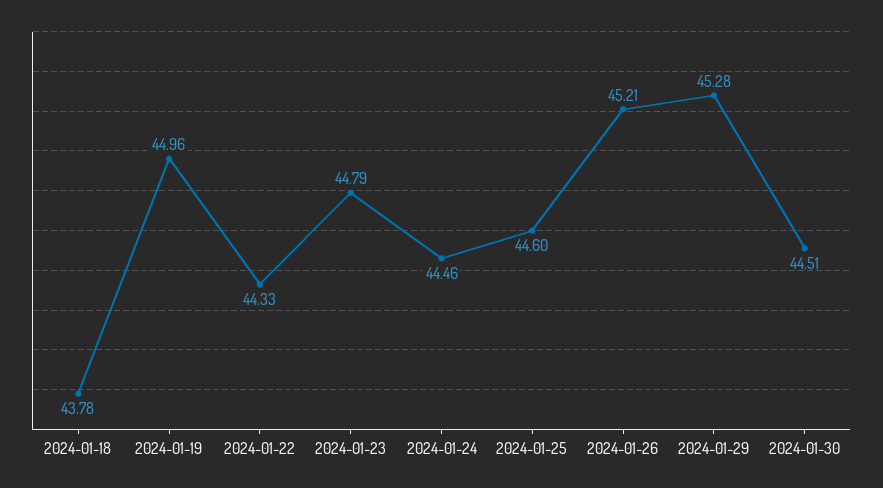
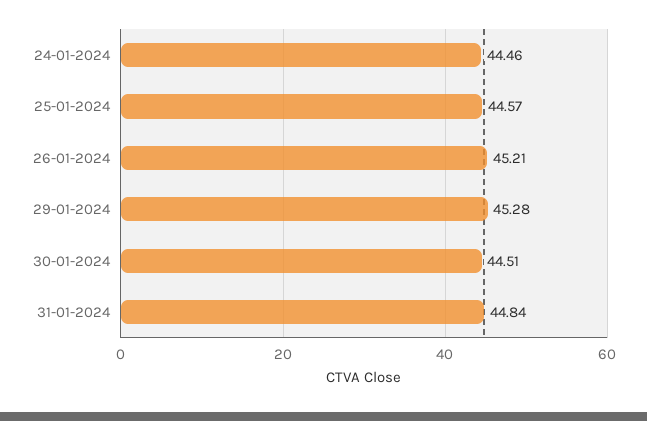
2024-01-18: 43.78 -> none
2024-01-19: 44.96 -> none
2024-01-22: 44.33 -> none
2024-01-23: 44.79 -> none
2024-01-25: 44.6 -> 44.57
31-01-2024: none -> 44.84

